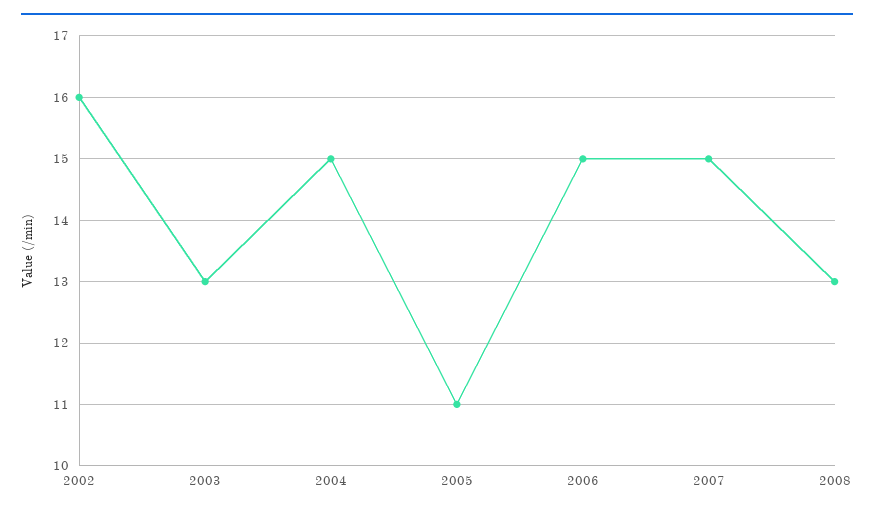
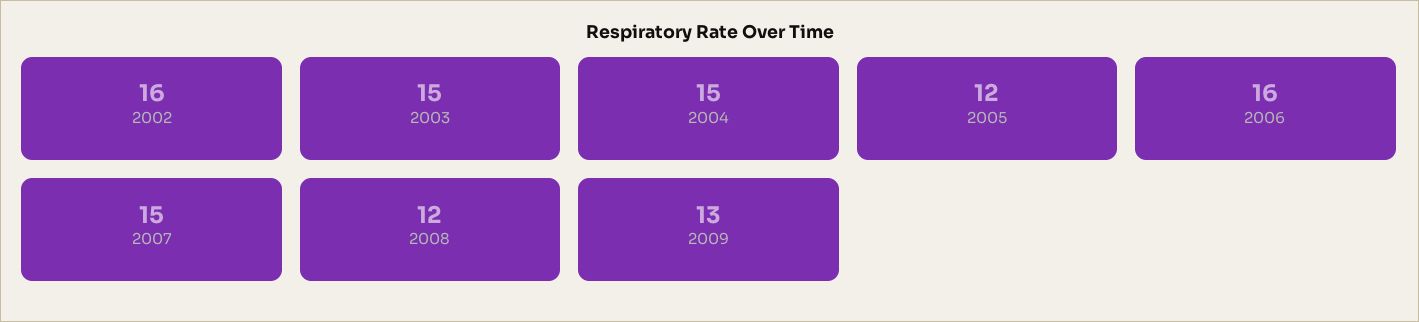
2003: 13 -> 15
2005: 11 -> 12
2006: 15 -> 16
2008: 13 -> 12
2009: none -> 13

